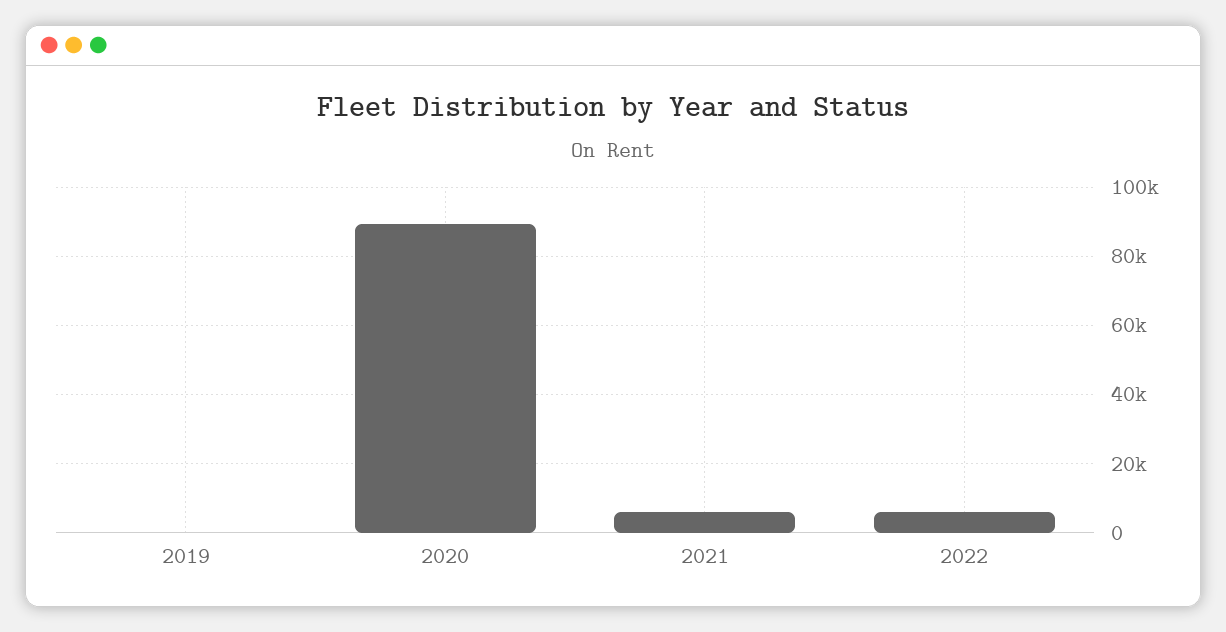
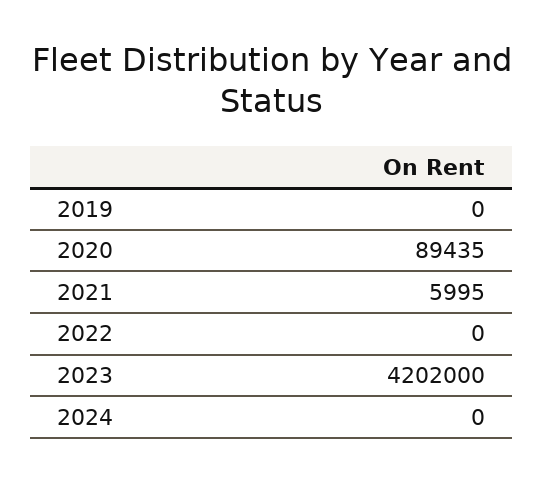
2022: 6000 -> 0
2023: none -> 4202000
2024: none -> 0

